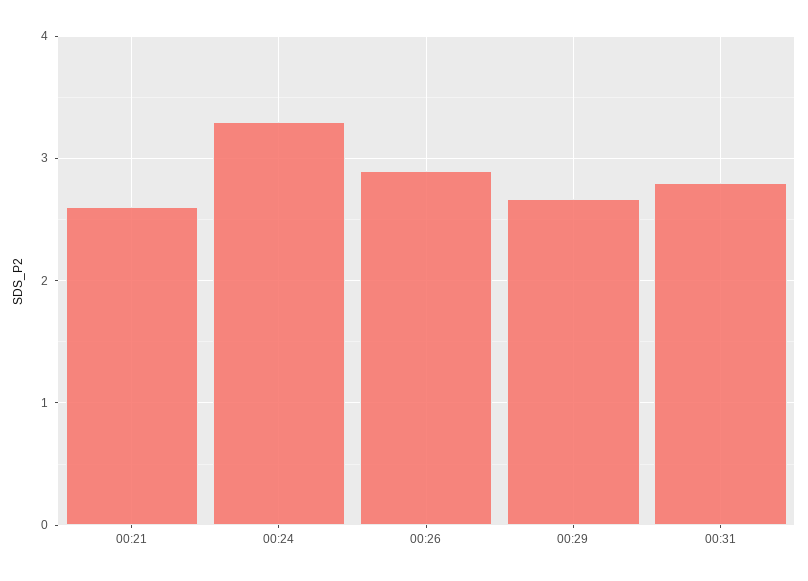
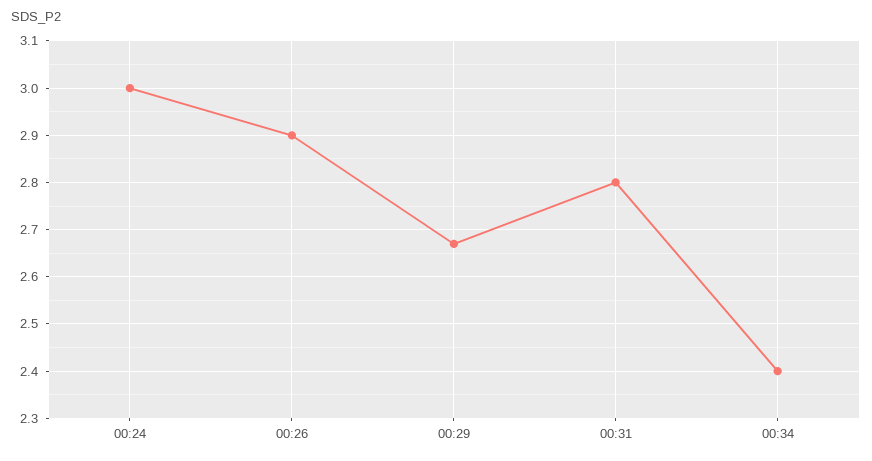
00:21: 2.6 -> none
00:24: 3.3 -> 3
00:34: none -> 2.4

